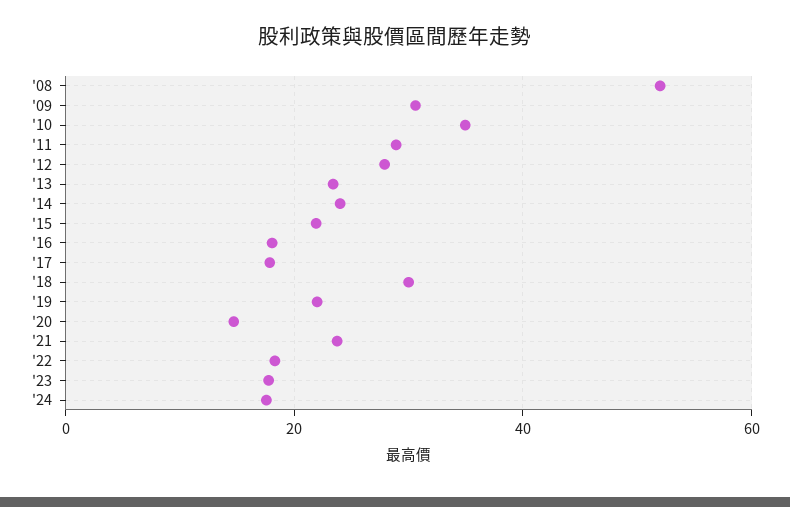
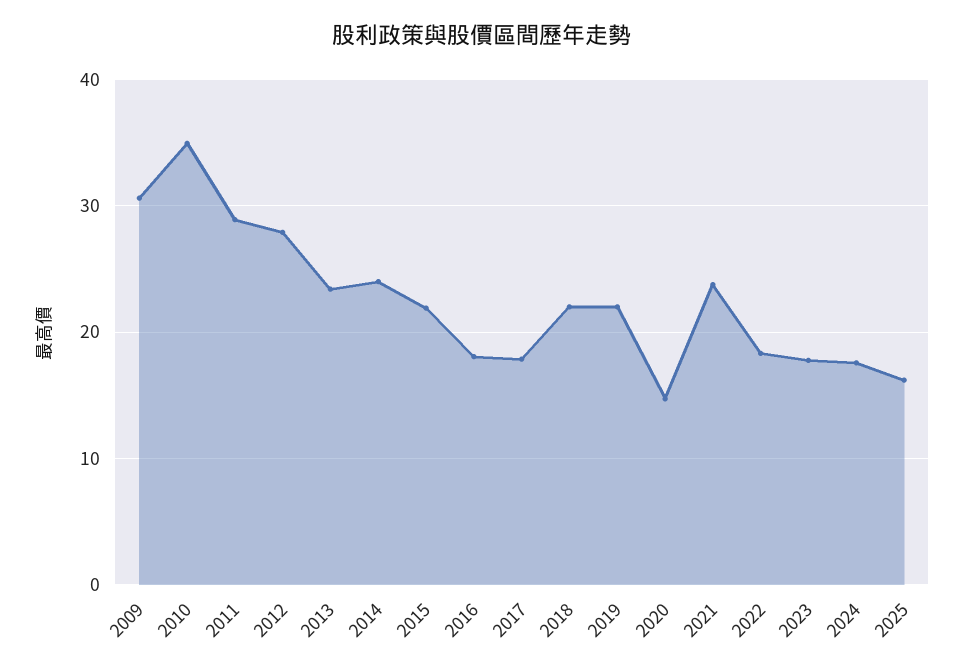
'08: 52 -> none
'18: 30 -> 22
2025: none -> 16

